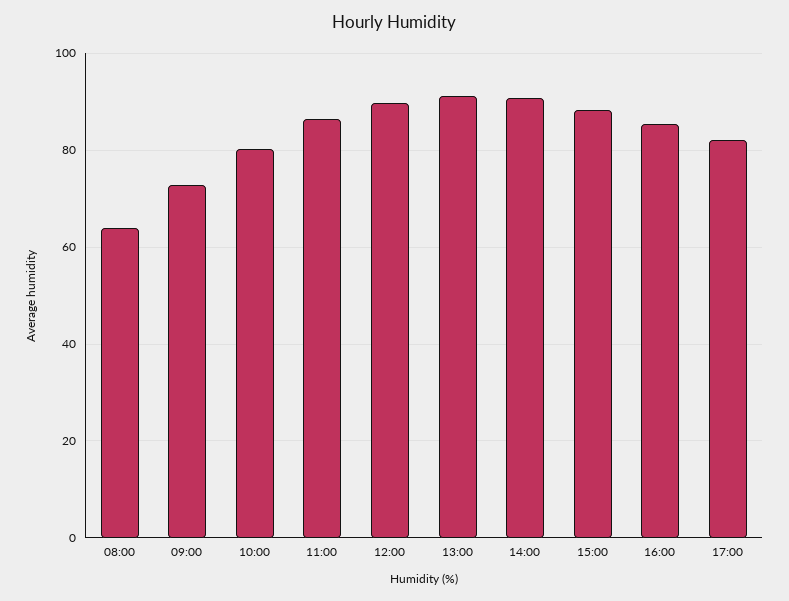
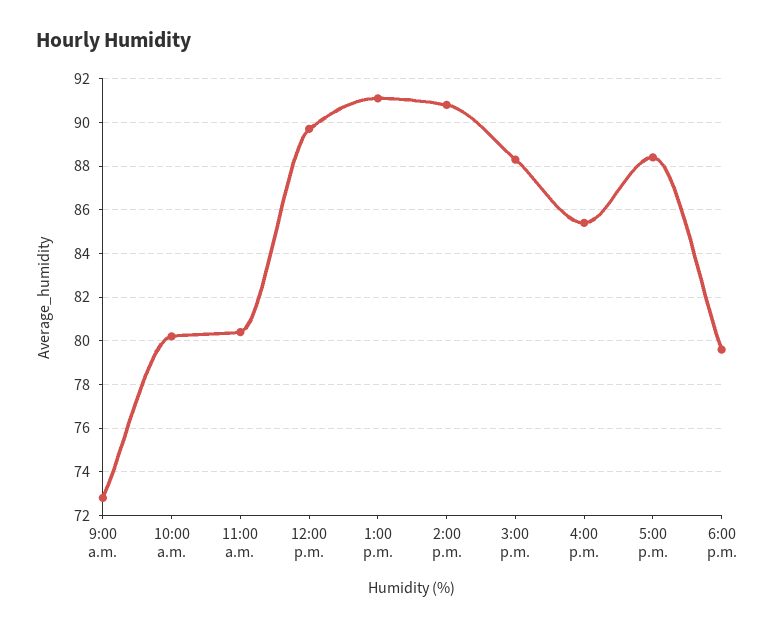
08:00: 64 -> none
11:00: 86 -> 80.5
17:00: 82 -> 88.5
6:00 p.m.: none -> 79.5

